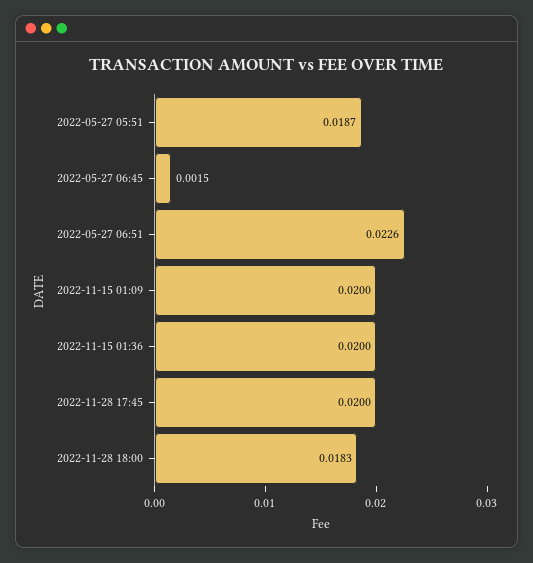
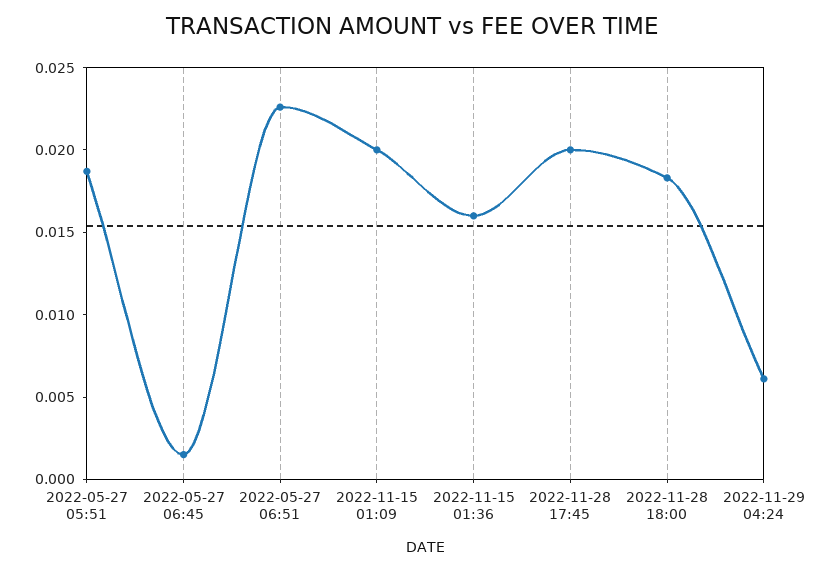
2022-11-15 01:36: 0.02 -> 0.016
2022-11-29 04:24: none -> 0.006

